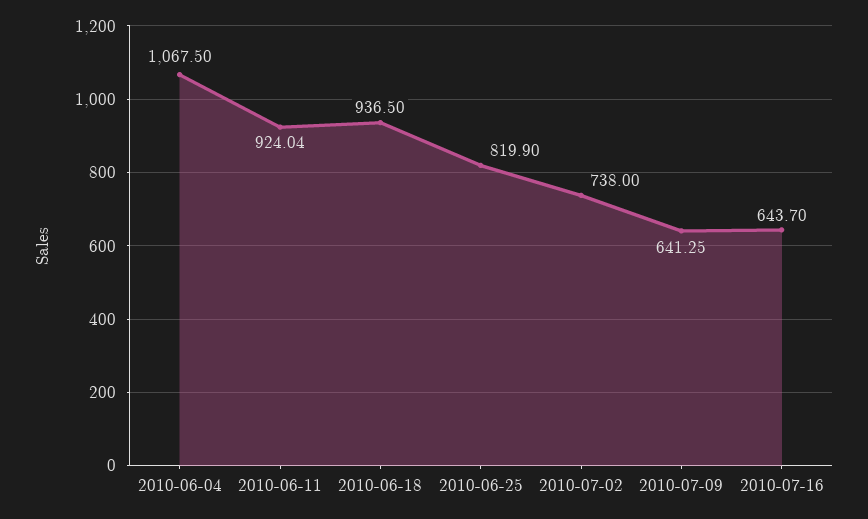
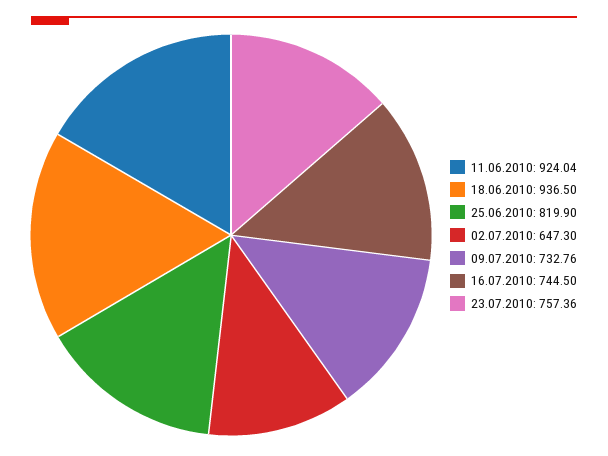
2010-06-04: 1067.5 -> none
2010-07-02: 738 -> 647.3
2010-07-09: 641.25 -> 732.76
2010-07-16: 643.7 -> 744.5
23.07.2010: none -> 757.36

